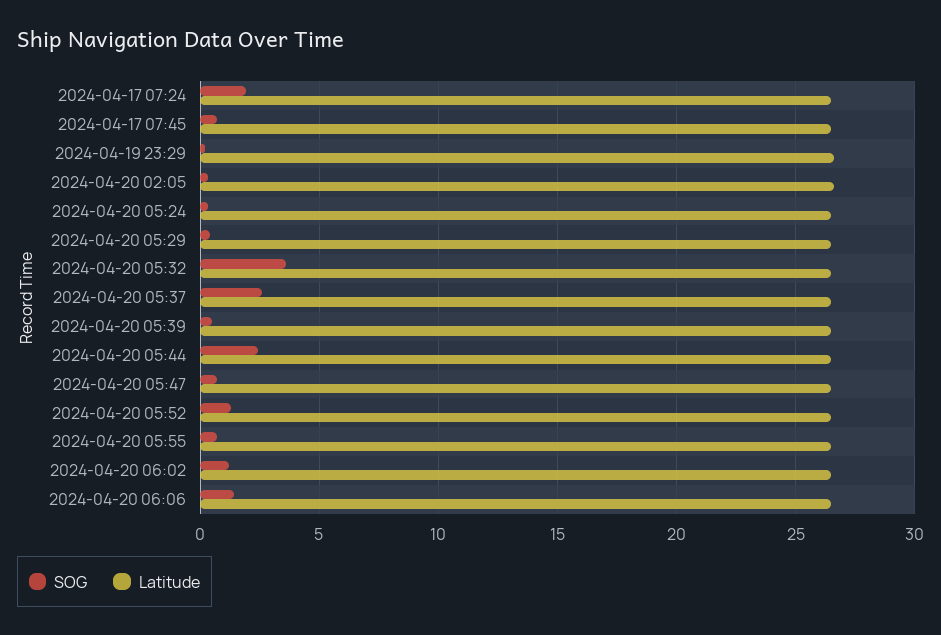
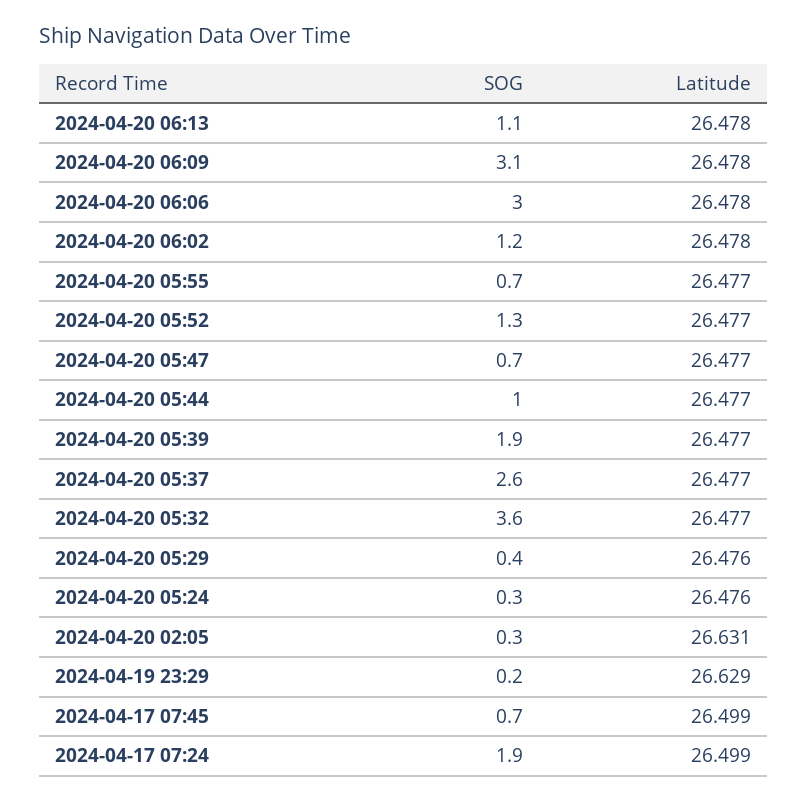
SOG, 2024-04-20 05:39: 0.5 -> 1.9
SOG, 2024-04-20 05:44: 2.5 -> 1
SOG, 2024-04-20 06:06: 1.5 -> 3
SOG, 2024-04-20 06:13: none -> 1.1
Latitude, 2024-04-20 06:13: none -> 26.478
SOG, 2024-04-20 06:09: none -> 3.1
Latitude, 2024-04-20 06:09: none -> 26.478

